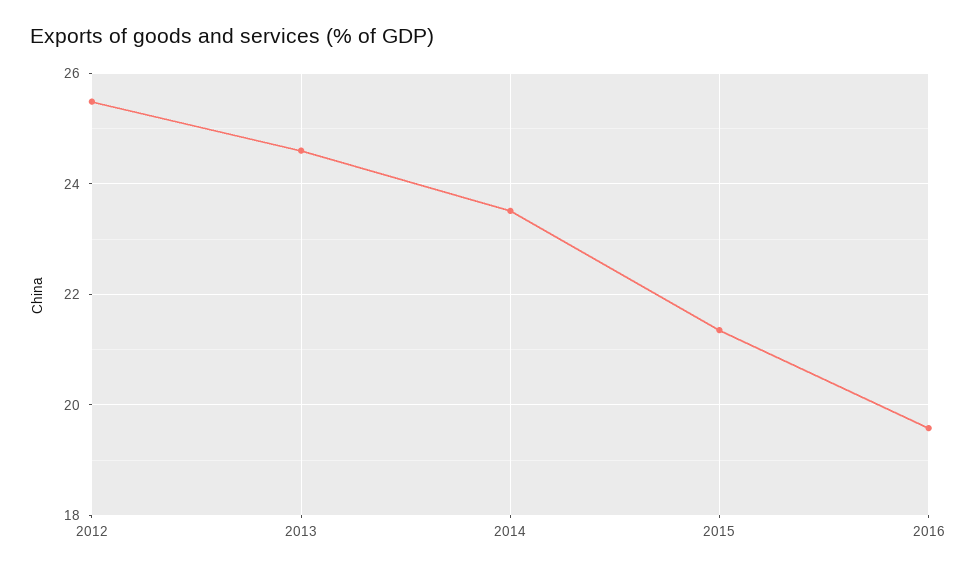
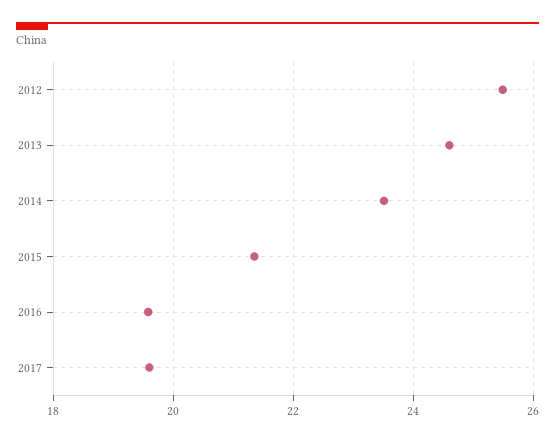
2017: none -> 19.6

